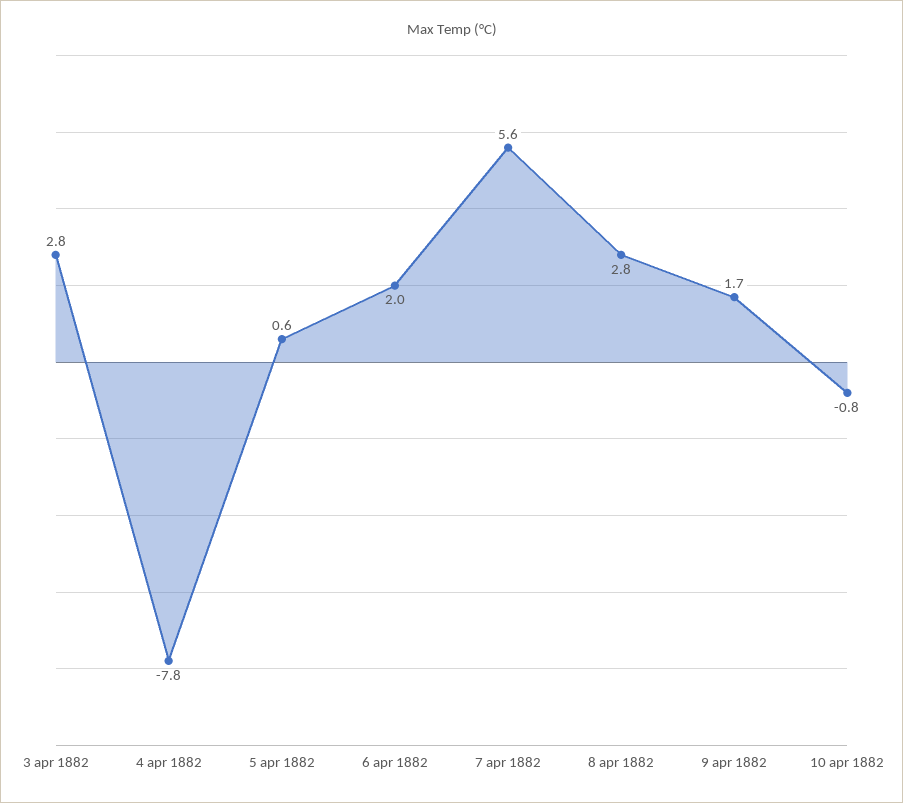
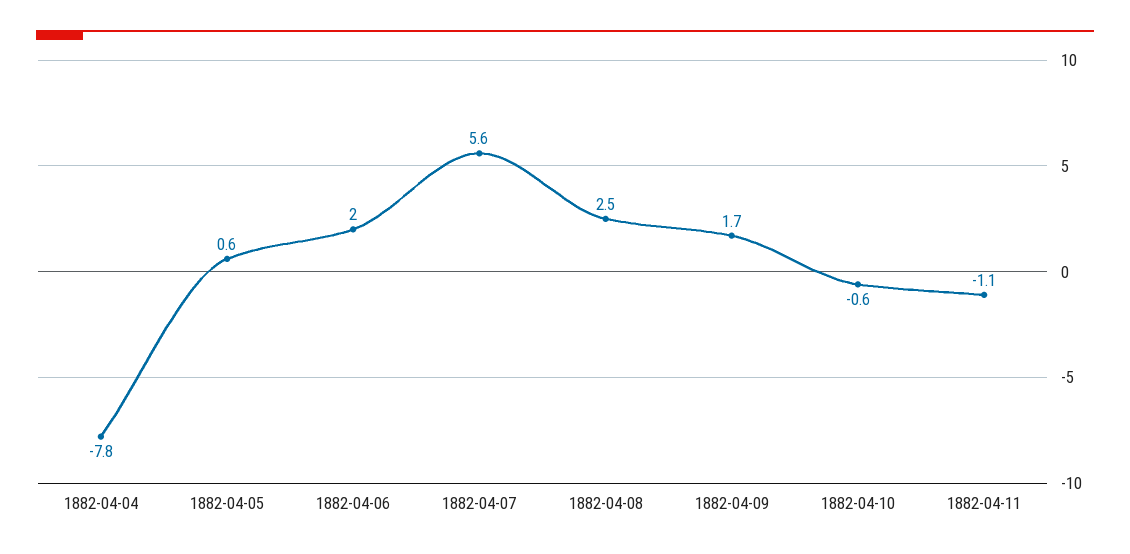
3 apr 1882: 2.8 -> none
8 apr 1882: 2.8 -> 2.5
10 apr 1882: -0.8 -> -0.6
1882-04-11: none -> -1.1

